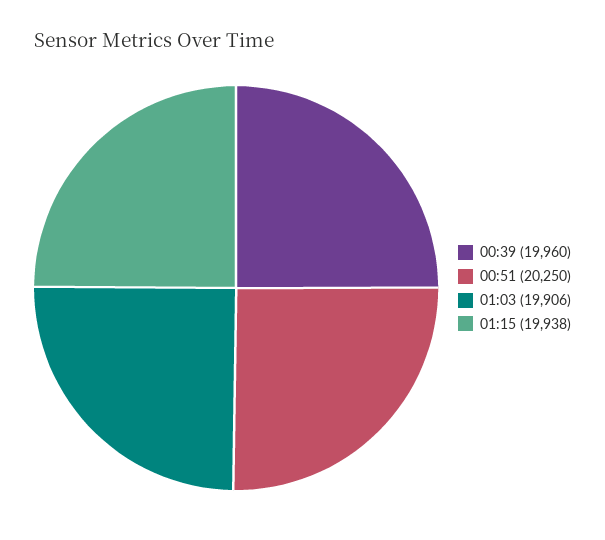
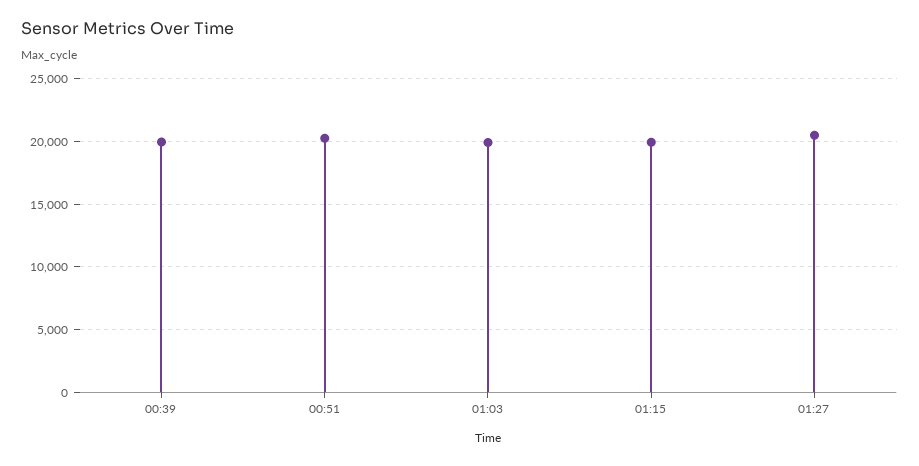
01:27: none -> 20500

